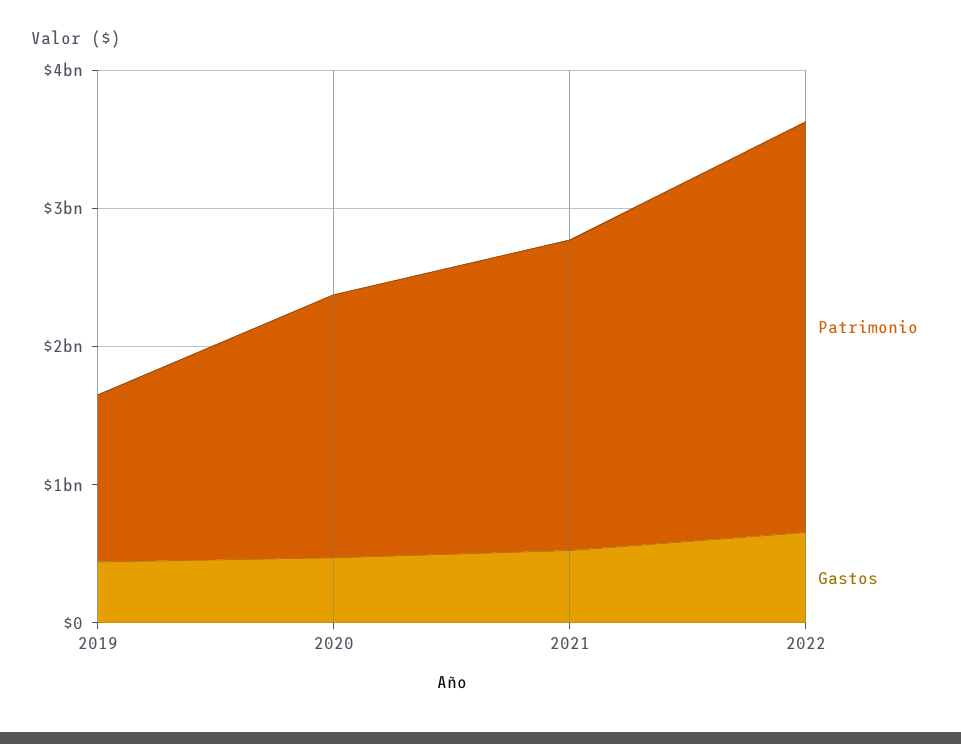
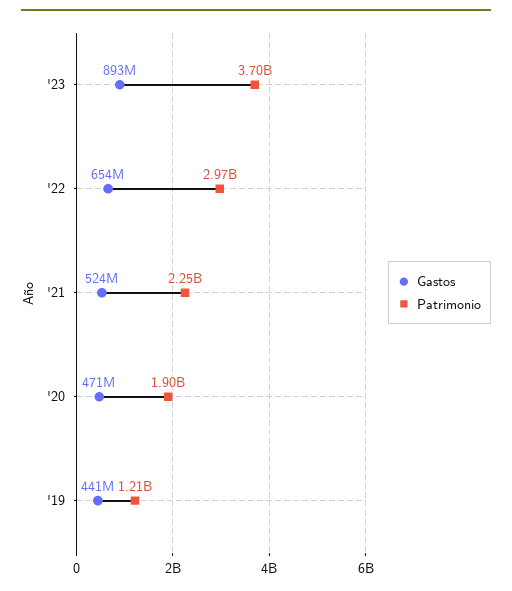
Gastos, '23: none -> 893000000
Patrimonio, '23: none -> 3700000000

